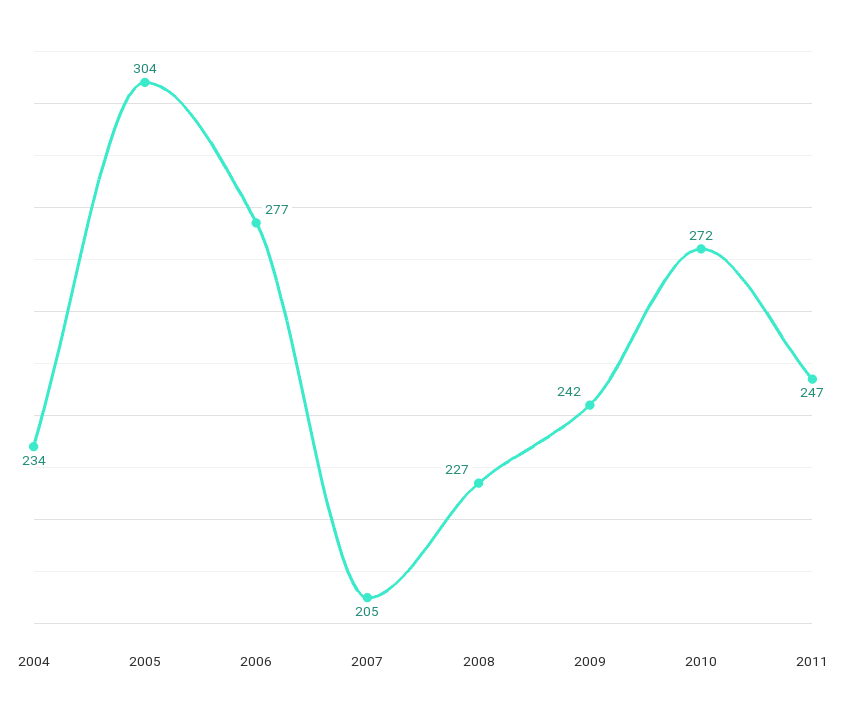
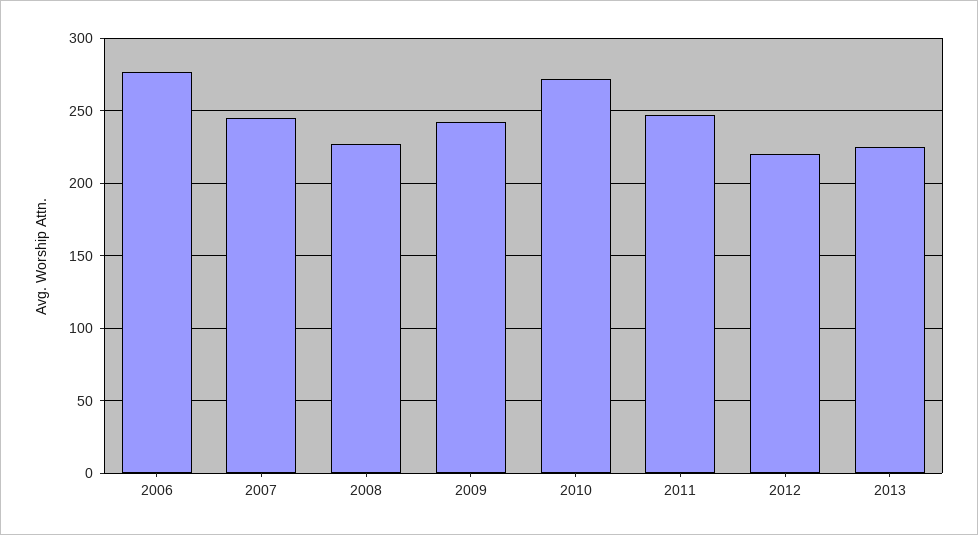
2004: 234 -> none
2005: 304 -> none
2007: 205 -> 245
2012: none -> 220
2013: none -> 225

